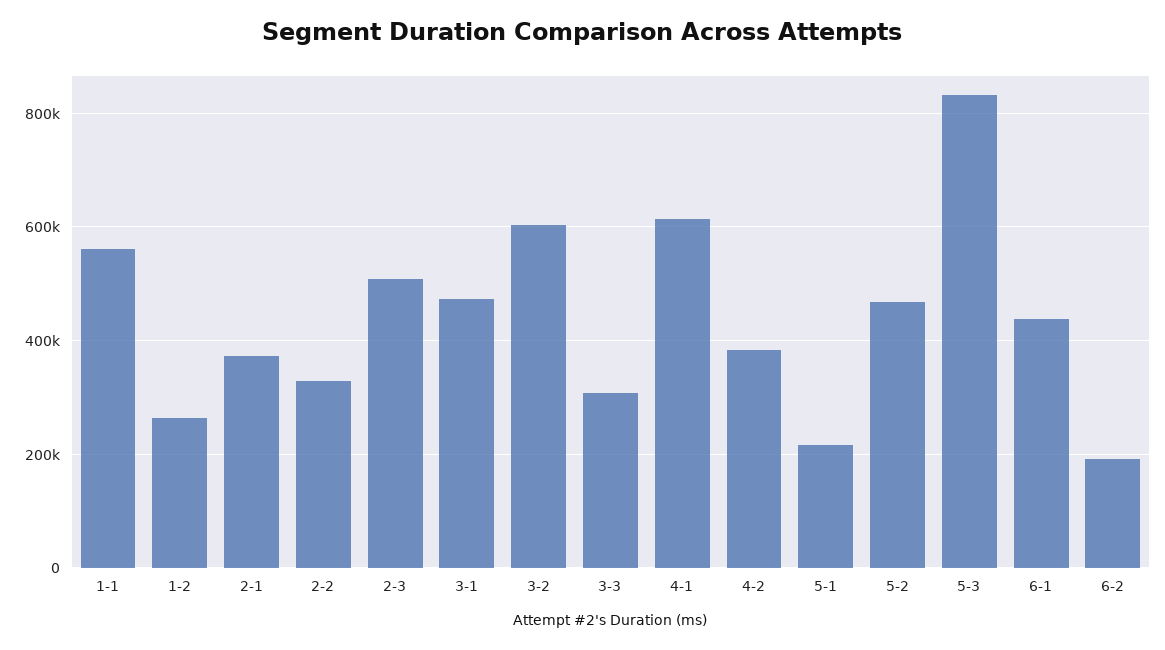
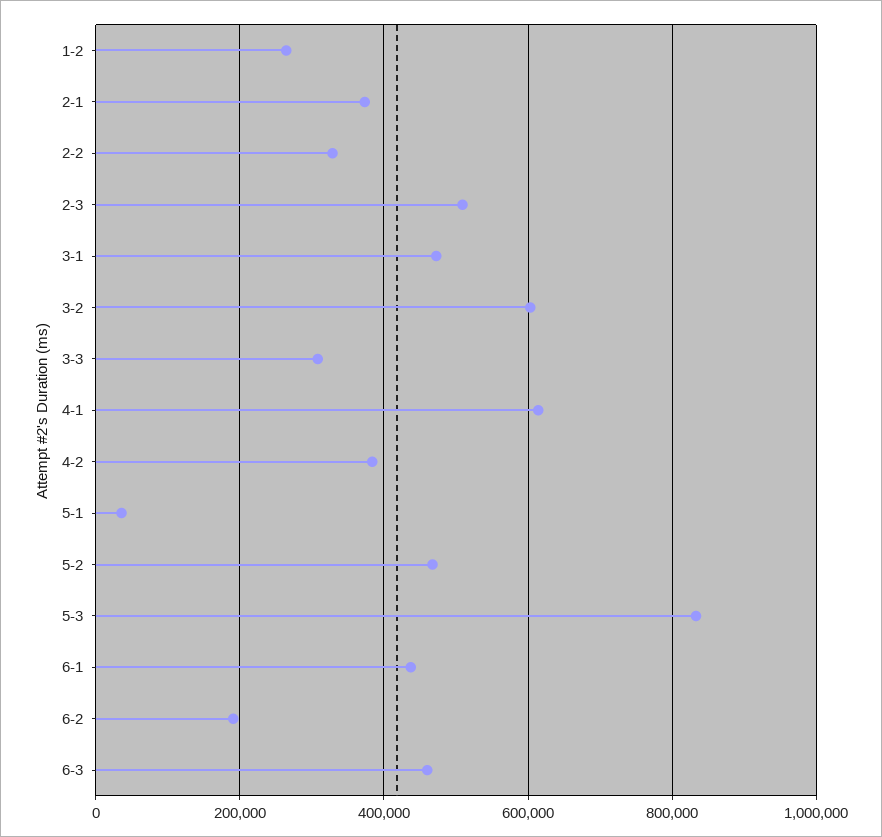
1-1: 560000 -> none
5-1: 220000 -> 40000
6-3: none -> 460000

